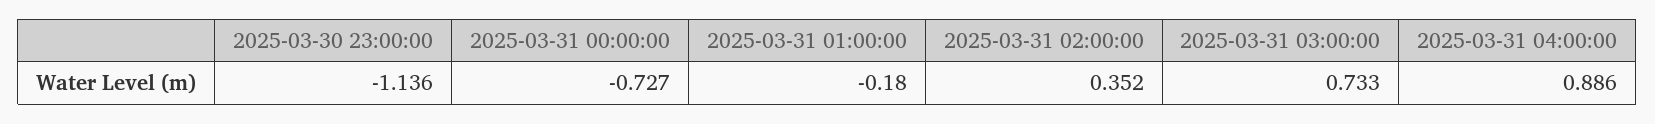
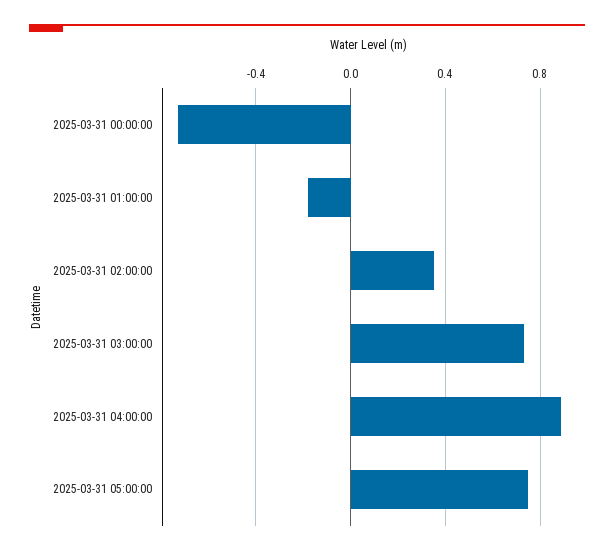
2025-03-30 23:00:00: -1.136 -> none
2025-03-31 05:00:00: none -> 0.75

